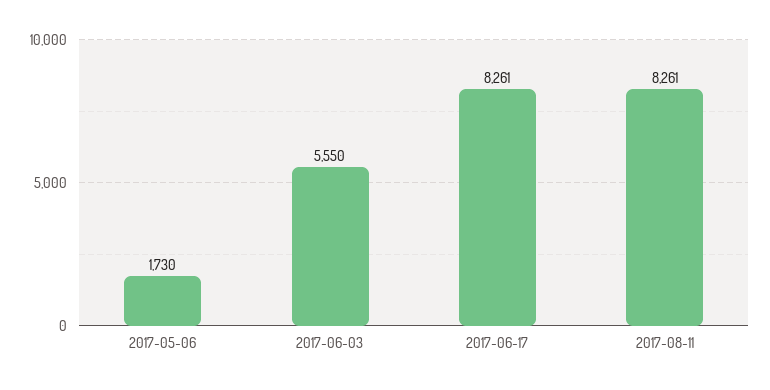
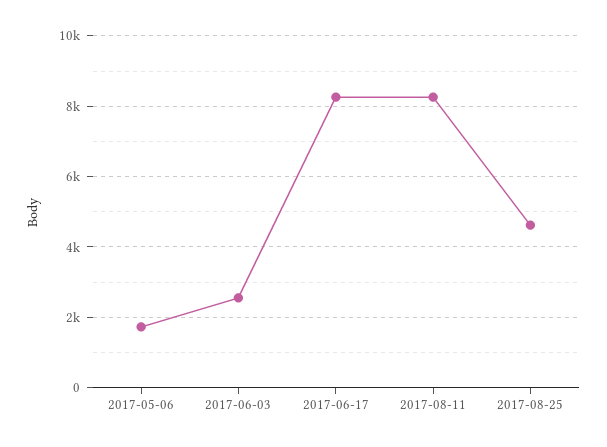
2017-06-03: 5550 -> 2600
2017-08-25: none -> 4600

